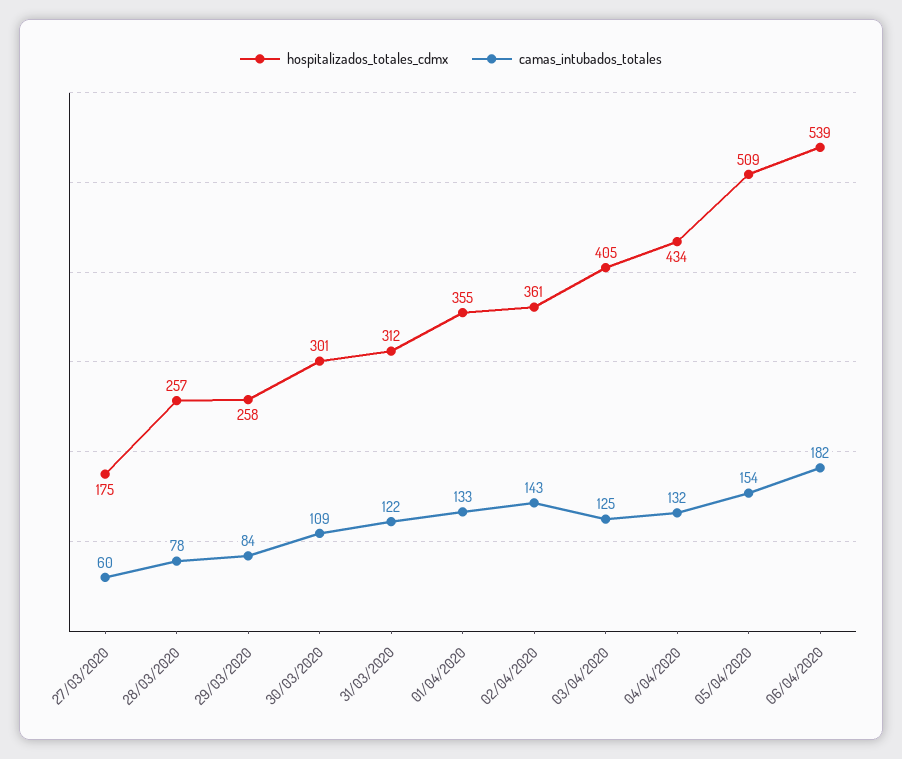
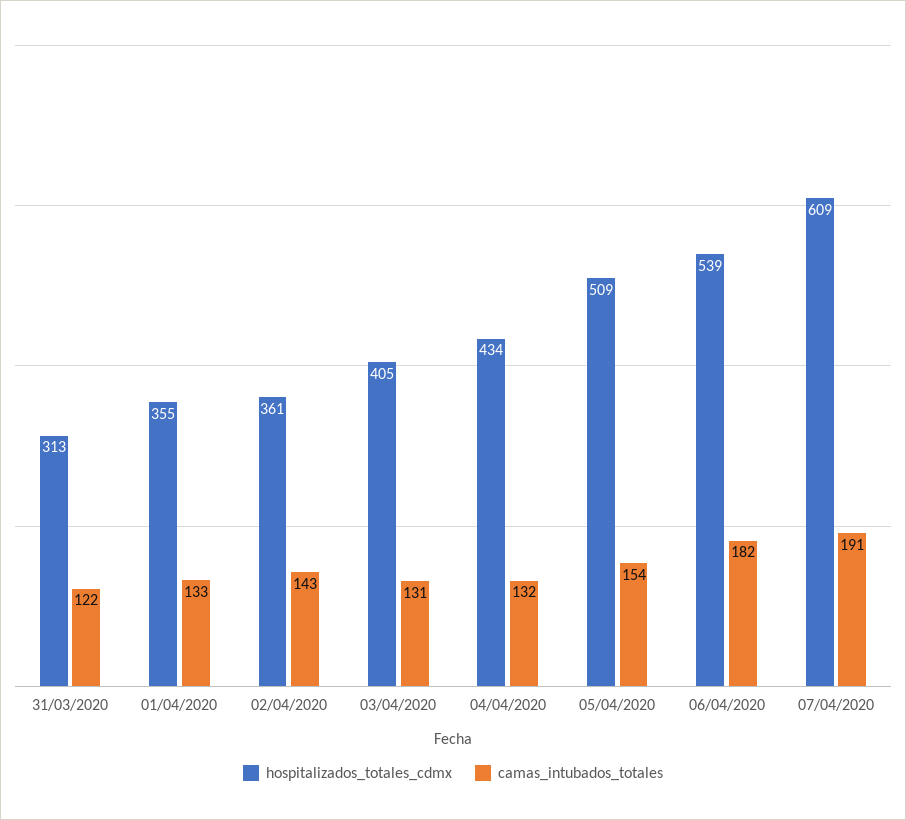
hospitalizados_totales_cdmx, 27/03/2020: 175 -> none
camas_intubados_totales, 27/03/2020: 60 -> none
hospitalizados_totales_cdmx, 28/03/2020: 257 -> none
camas_intubados_totales, 28/03/2020: 78 -> none
hospitalizados_totales_cdmx, 29/03/2020: 258 -> none
camas_intubados_totales, 29/03/2020: 84 -> none
hospitalizados_totales_cdmx, 30/03/2020: 301 -> none
camas_intubados_totales, 30/03/2020: 109 -> none
hospitalizados_totales_cdmx, 31/03/2020: 312 -> 313
camas_intubados_totales, 03/04/2020: 125 -> 131
hospitalizados_totales_cdmx, 07/04/2020: none -> 609
camas_intubados_totales, 07/04/2020: none -> 191

